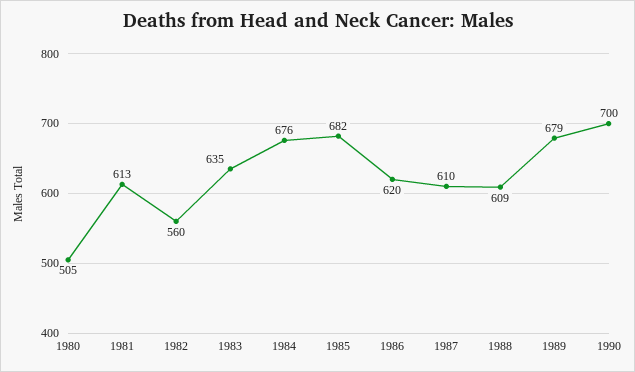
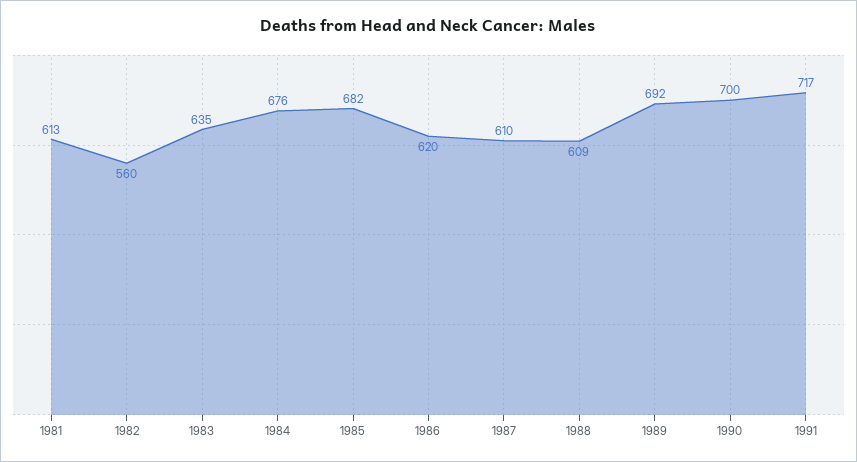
1980: 505 -> none
1989: 679 -> 692
1991: none -> 717

